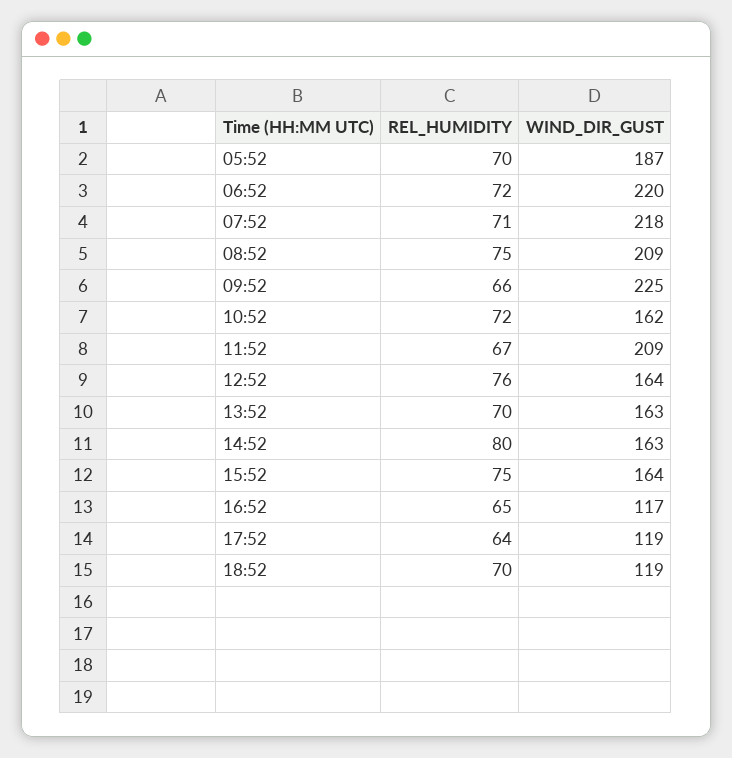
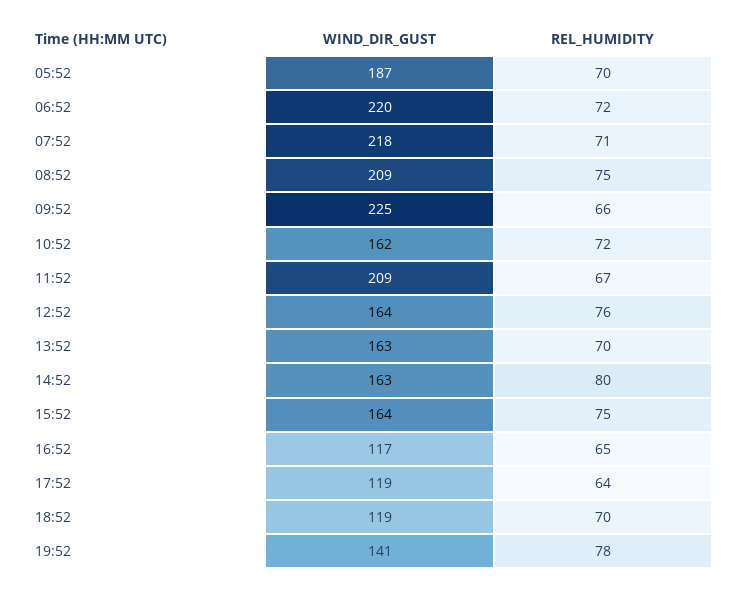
WIND_DIR_GUST, 19:52: none -> 141
REL_HUMIDITY, 19:52: none -> 78

